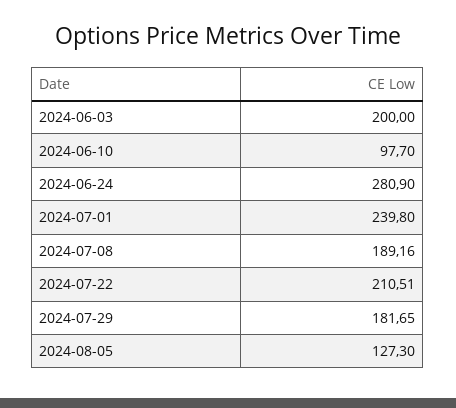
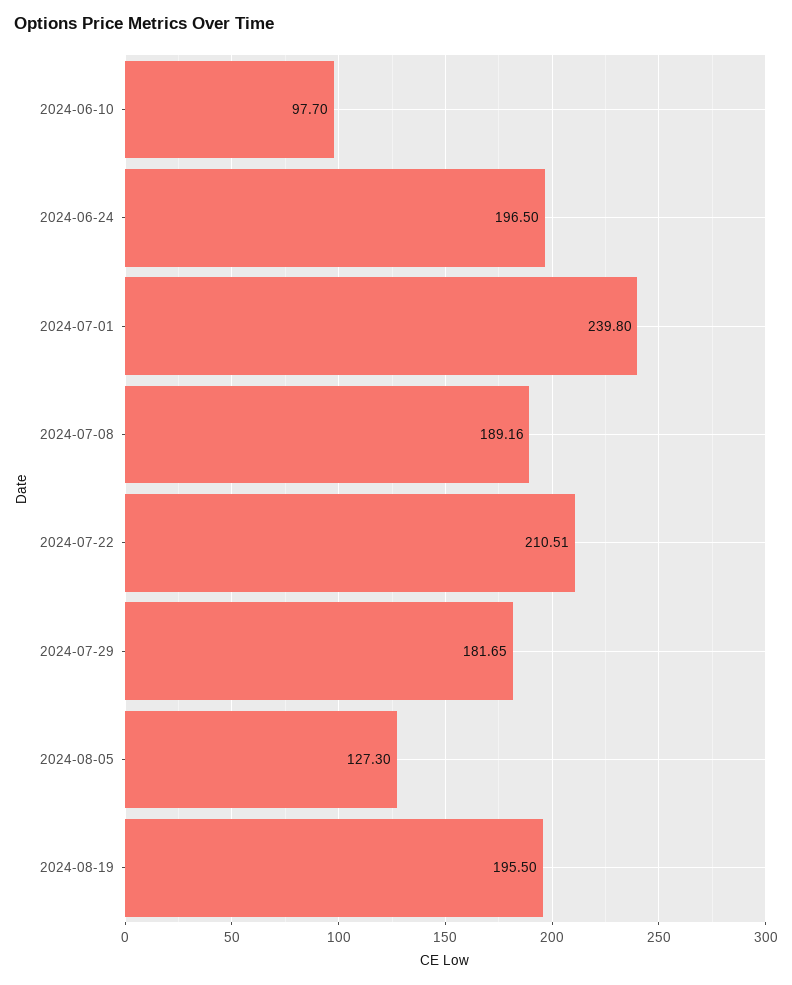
2024-06-03: 200 -> none
2024-06-24: 280.9 -> 196.5
2024-08-19: none -> 195.5

